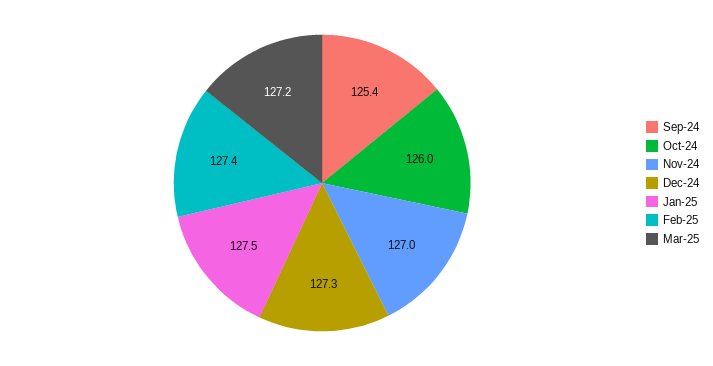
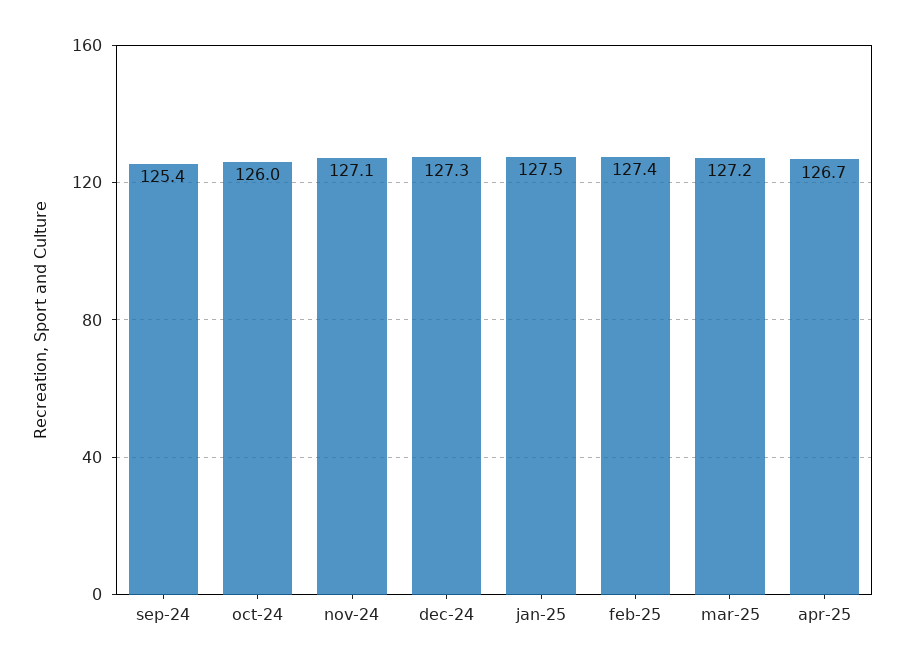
Nov-24: 127 -> 127.1
apr-25: none -> 126.7

